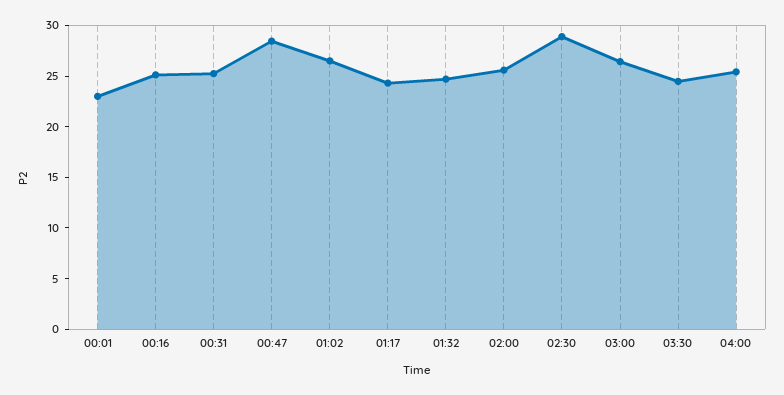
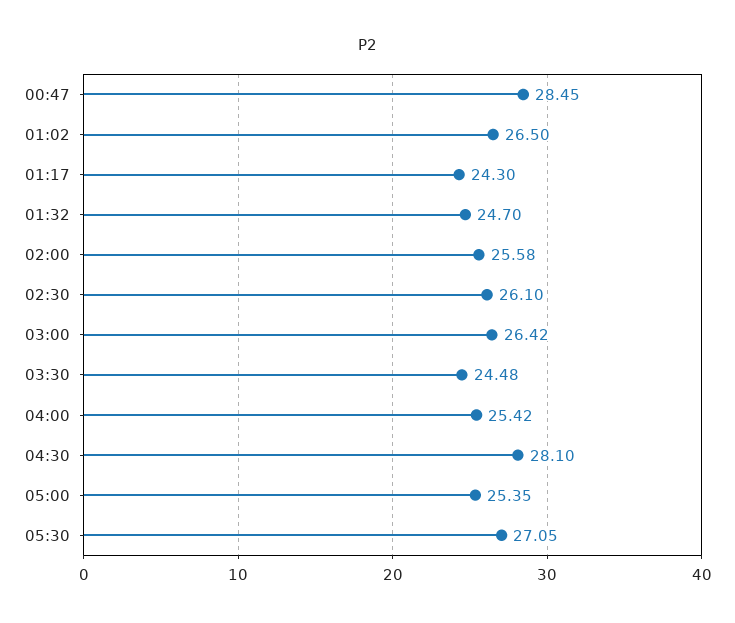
00:01: 23 -> none
00:16: 25 -> none
00:31: 25 -> none
02:30: 29 -> 26.1
04:30: none -> 28.1
05:00: none -> 25.35
05:30: none -> 27.05

